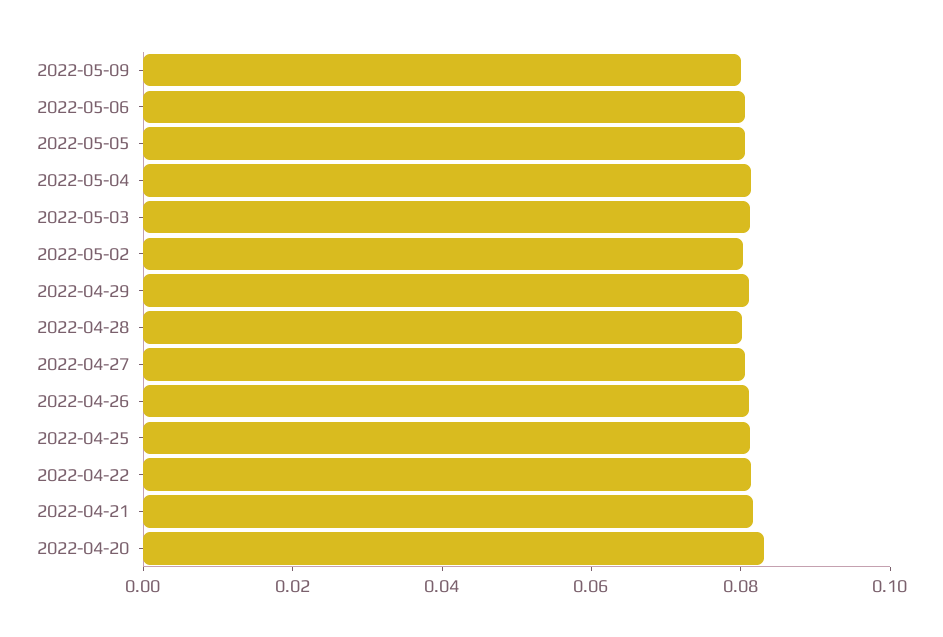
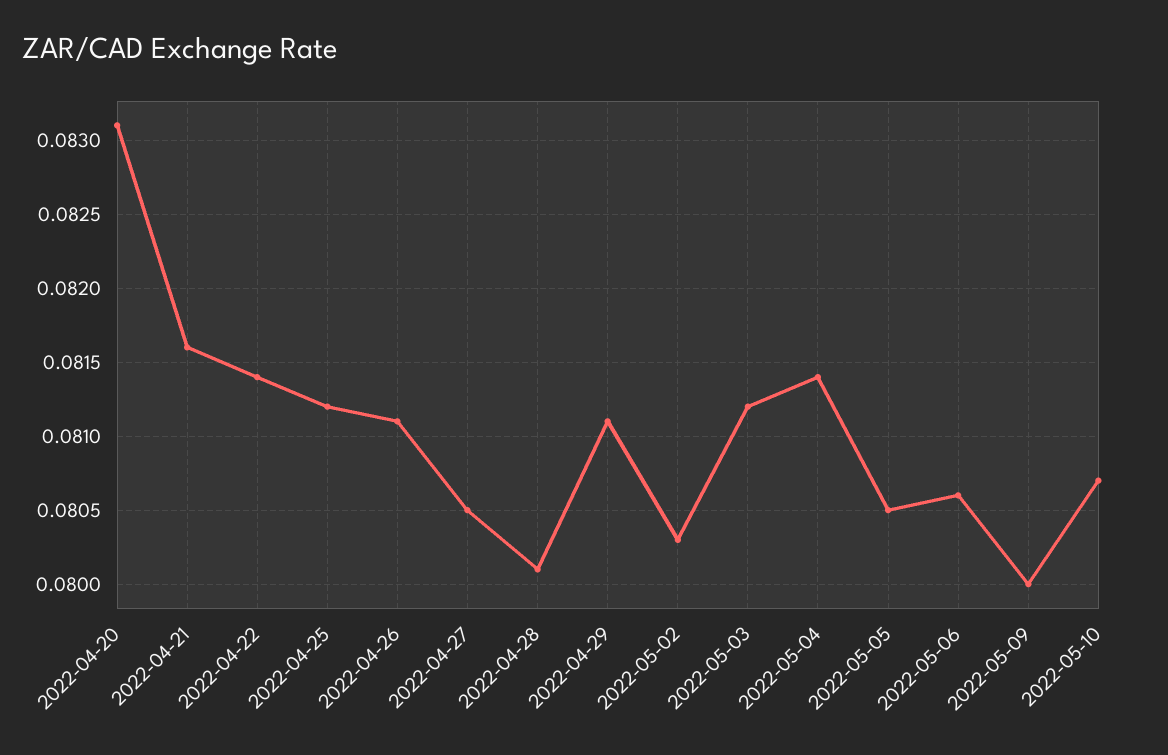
2022-05-10: none -> 0.0807

